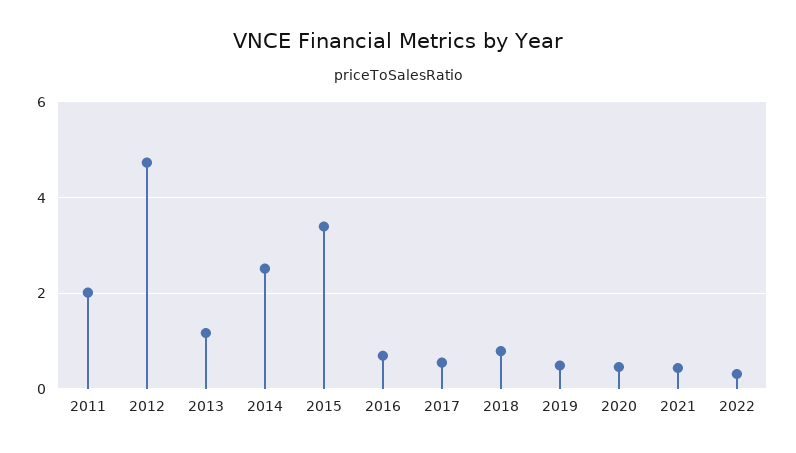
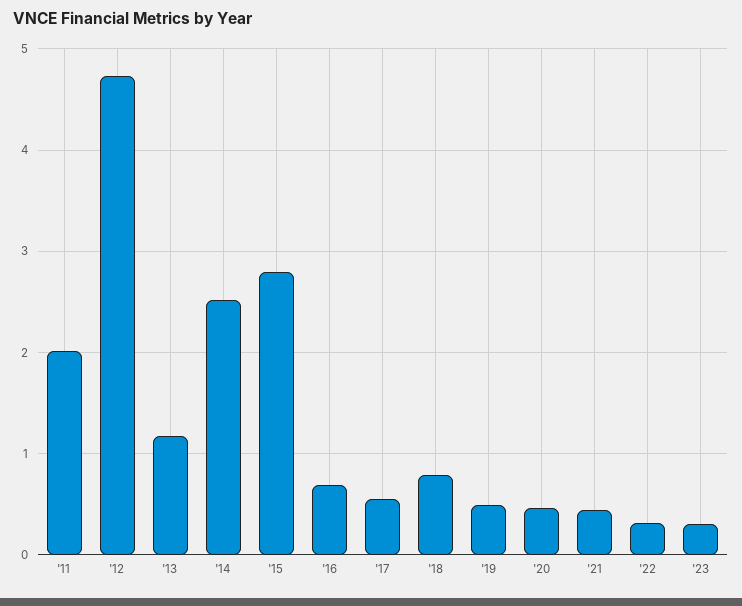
2015: 3.4 -> 2.8
'23: none -> 0.3

